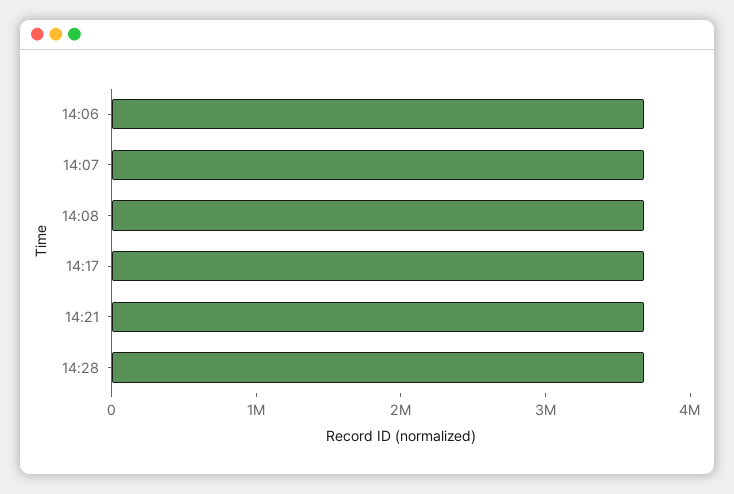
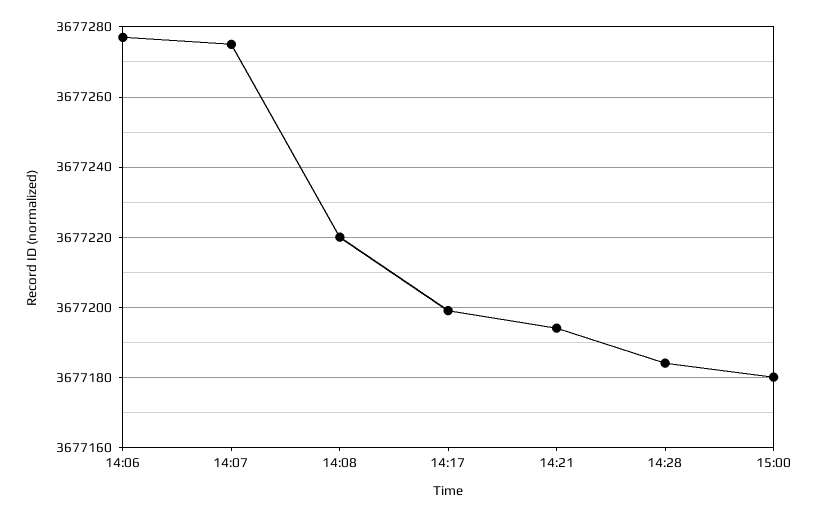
15:00: none -> 3677180

